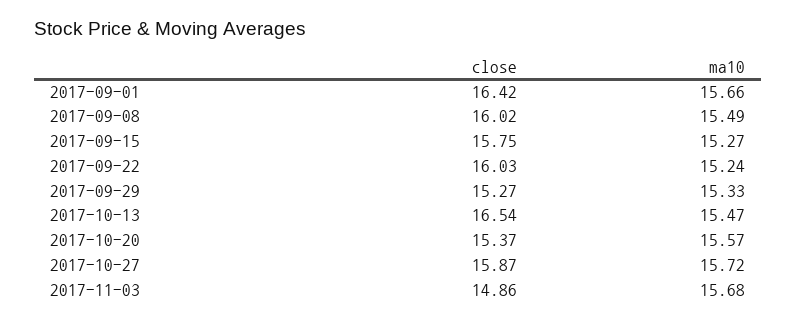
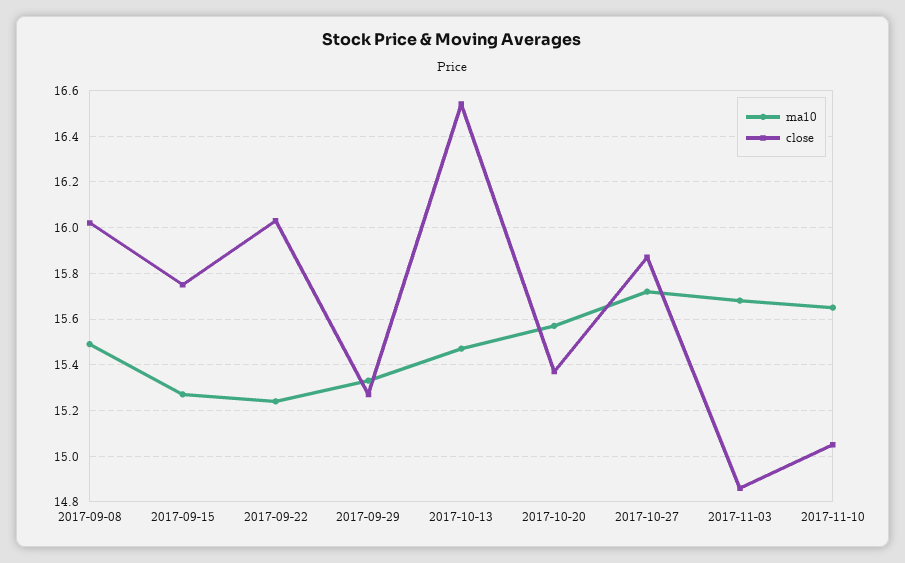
close, 2017-09-01: 16.42 -> none
ma10, 2017-09-01: 15.66 -> none
ma10, 2017-11-10: none -> 15.65
close, 2017-11-10: none -> 15.05

